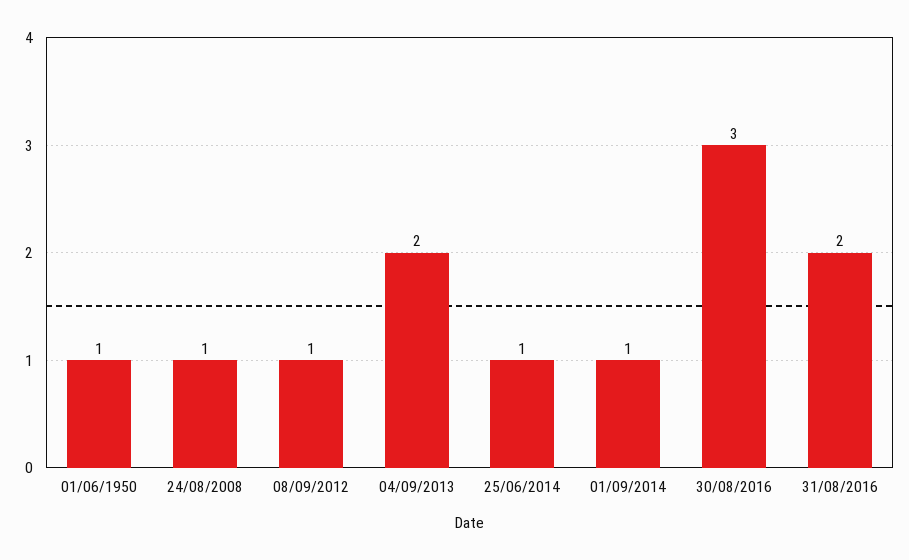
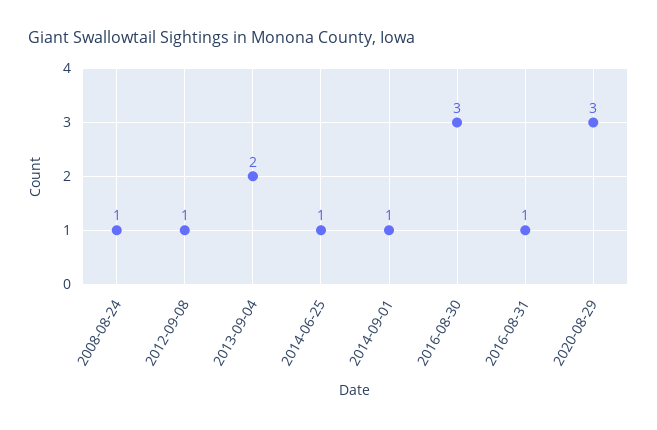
01/06/1950: 1 -> none
31/08/2016: 2 -> 1
2020-08-29: none -> 3

